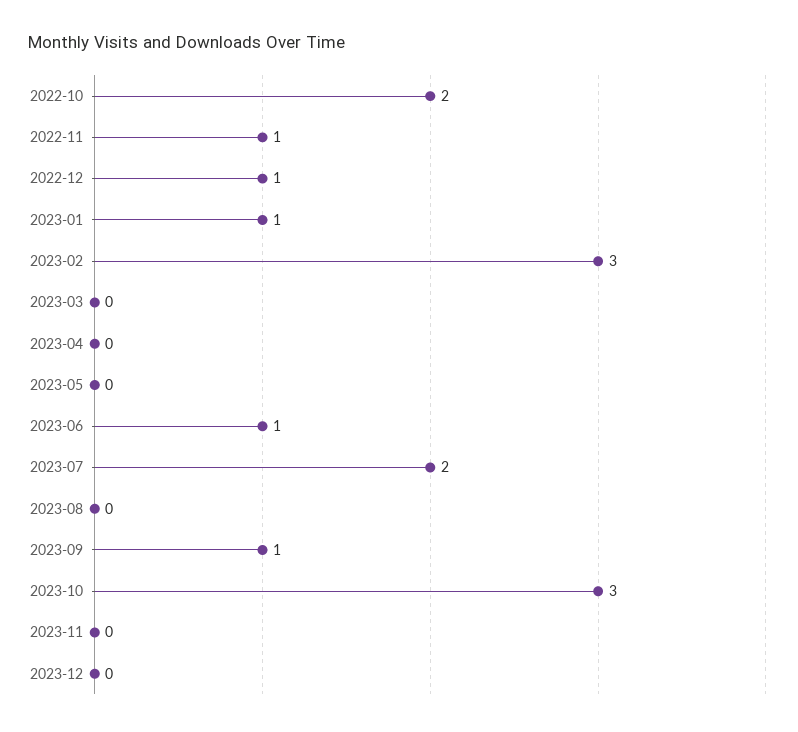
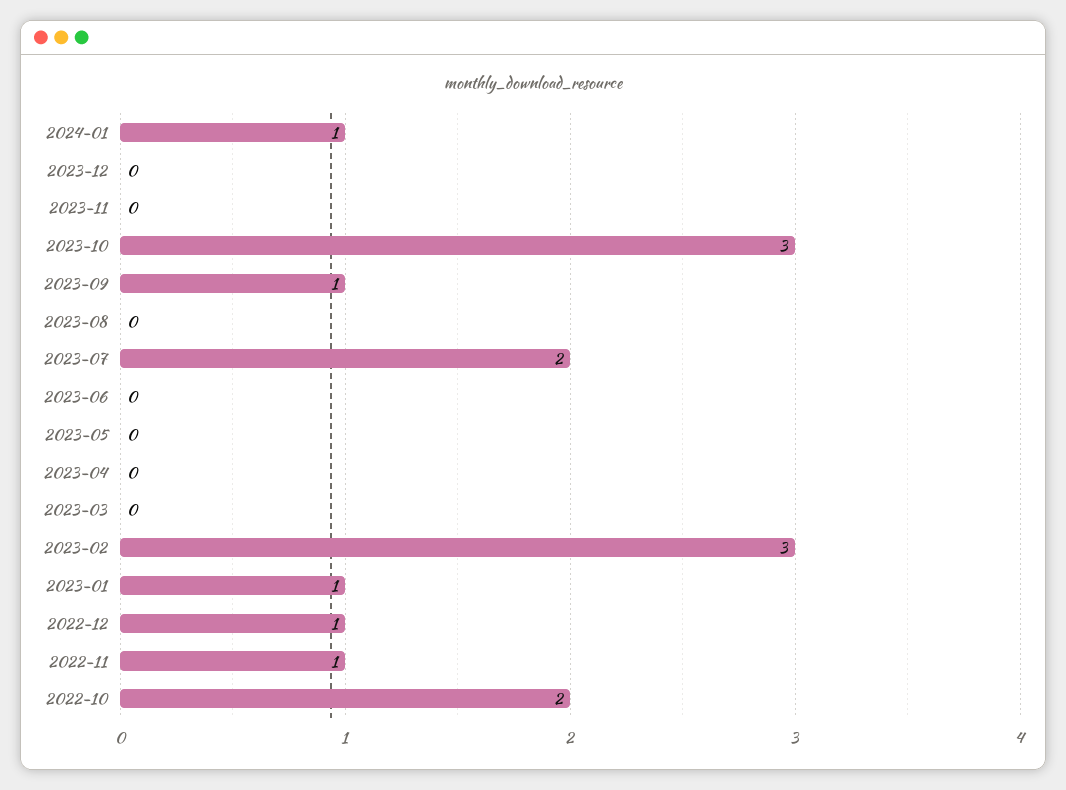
2023-06: 1 -> 0
2024-01: none -> 1

